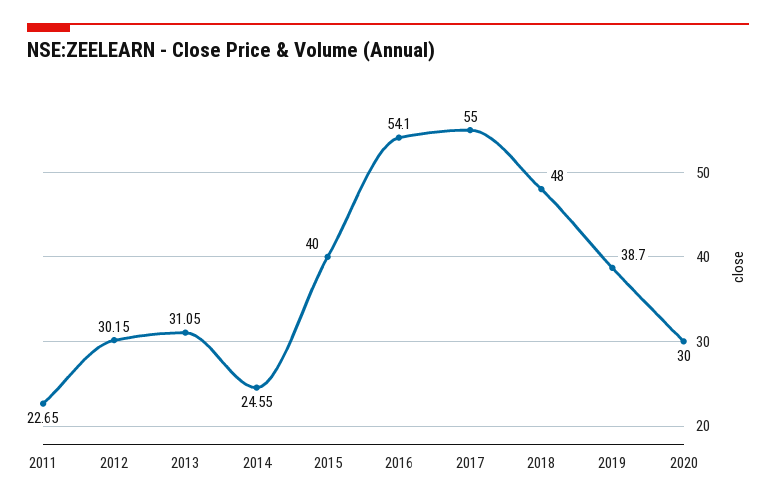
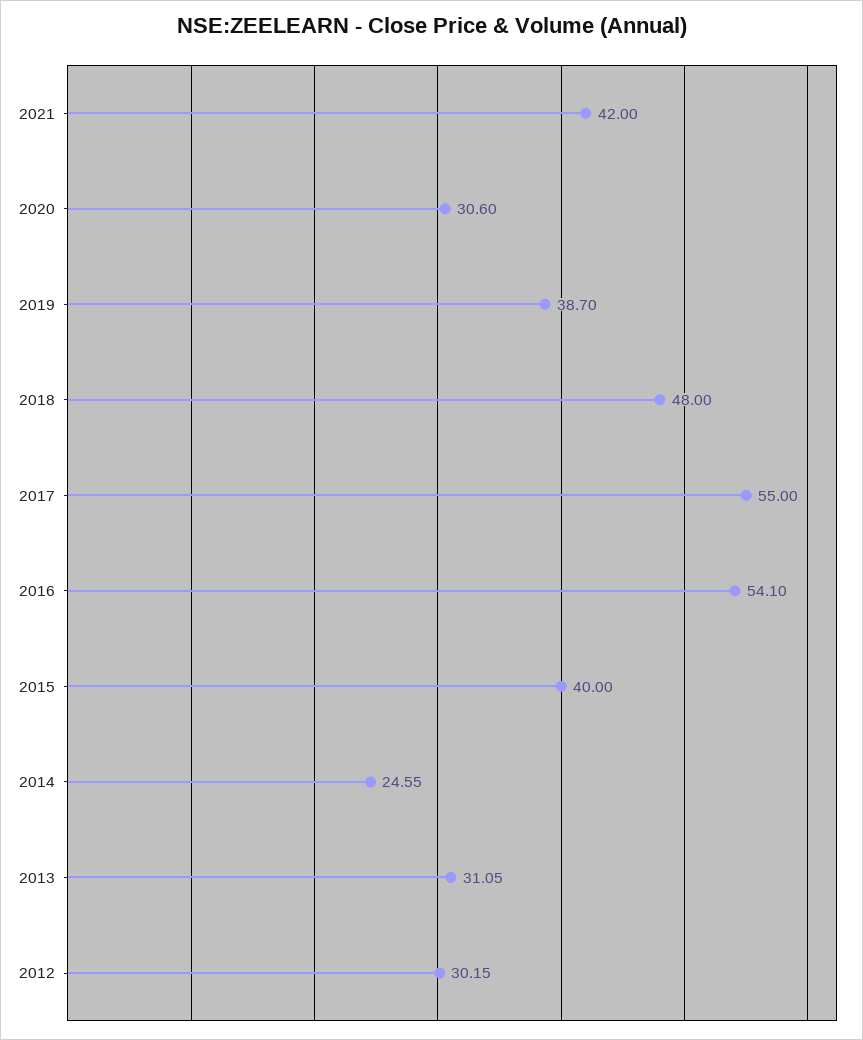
2011: 22.65 -> none
2020: 30 -> 30.6
2021: none -> 42

